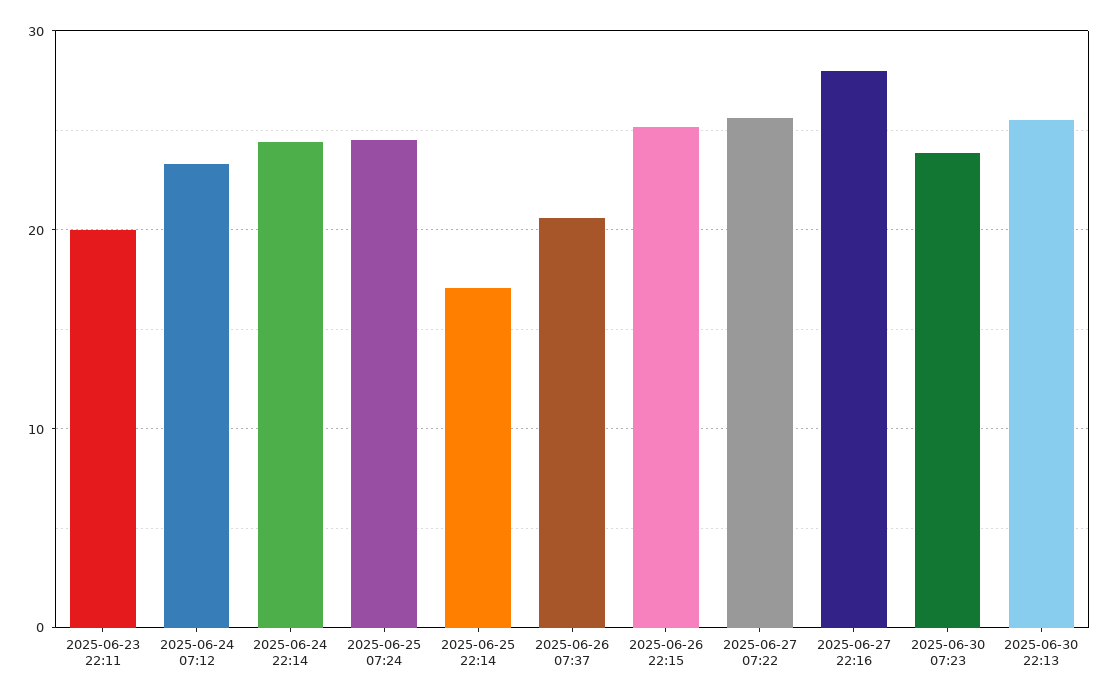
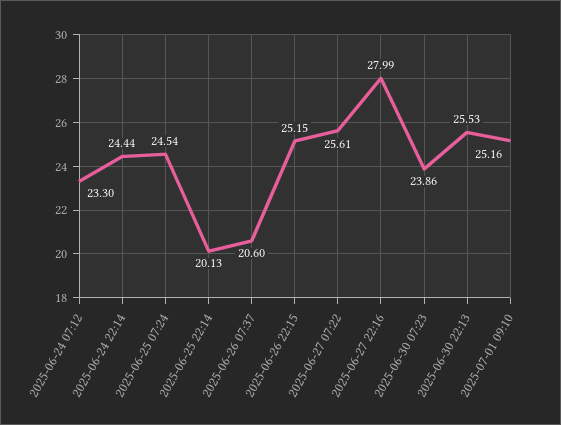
2025-06-23 22:11: 20 -> none
2025-06-25 22:14: 17 -> 20.13
2025-07-01 09:10: none -> 25.16

